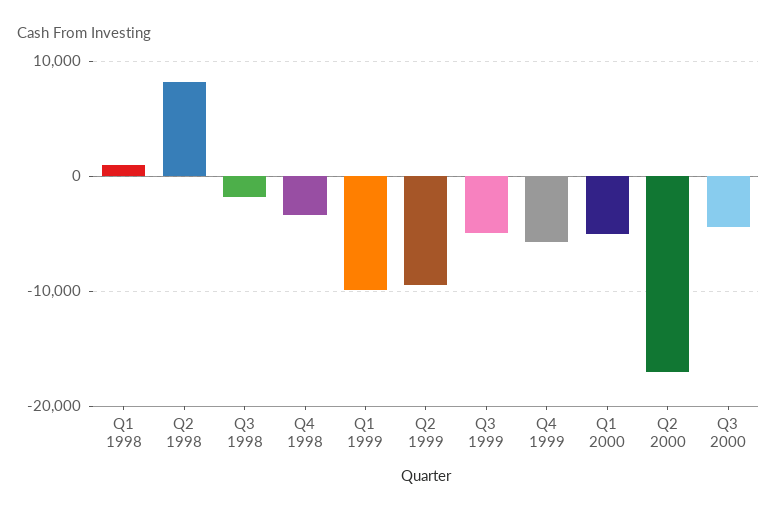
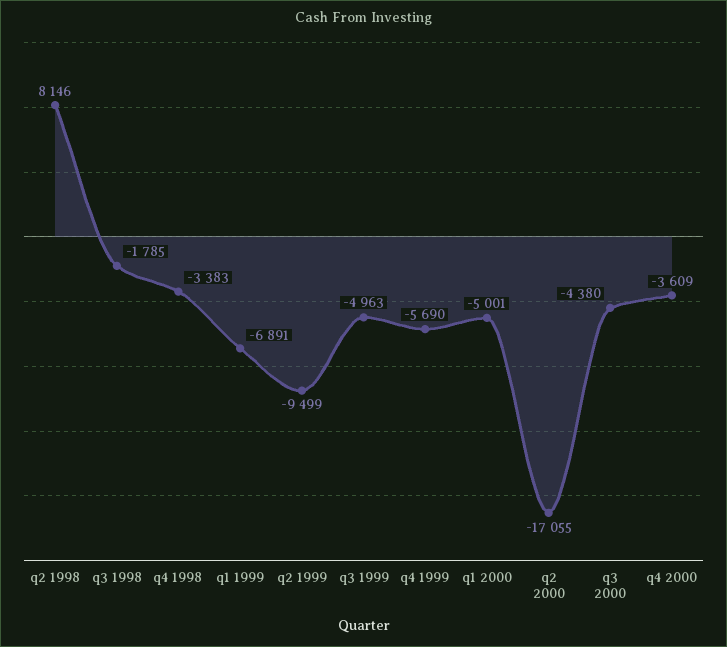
Q1 1998: 1000 -> none
Q1 1999: -10000 -> -6891
q4 2000: none -> -3609

